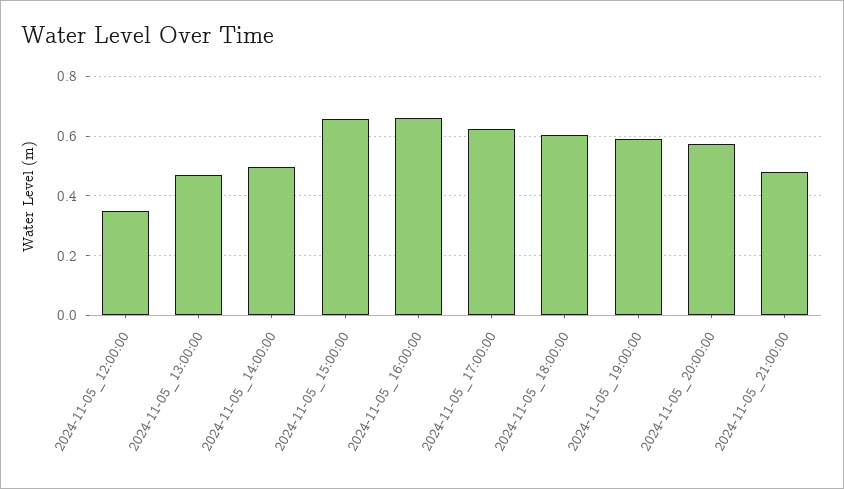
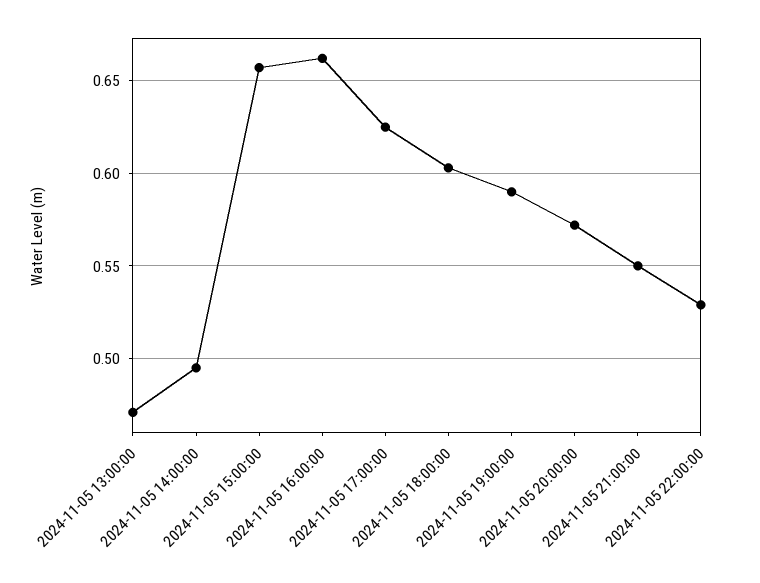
2024-11-05_12:00:00: 0.35 -> none
2024-11-05_21:00:00: 0.475 -> 0.55
2024-11-05 22:00:00: none -> 0.53

